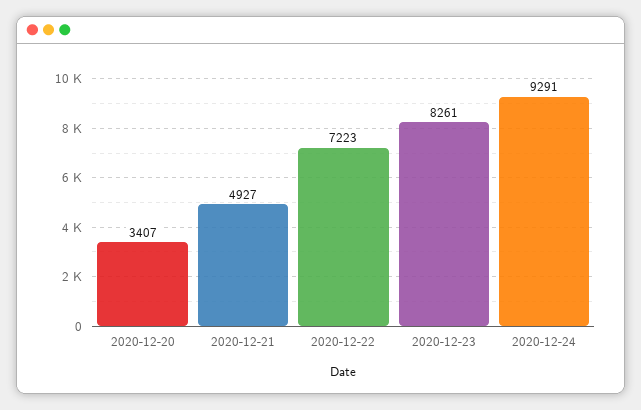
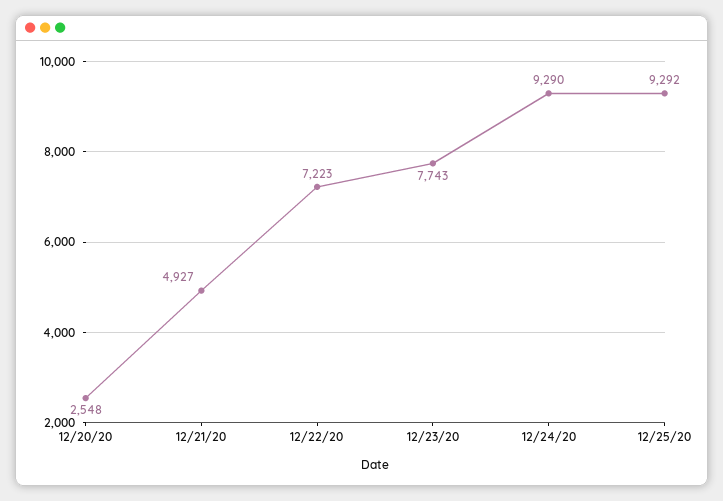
2020-12-20: 3407 -> 2548
2020-12-23: 8261 -> 7743
2020-12-24: 9291 -> 9290
12/25/20: none -> 9292

